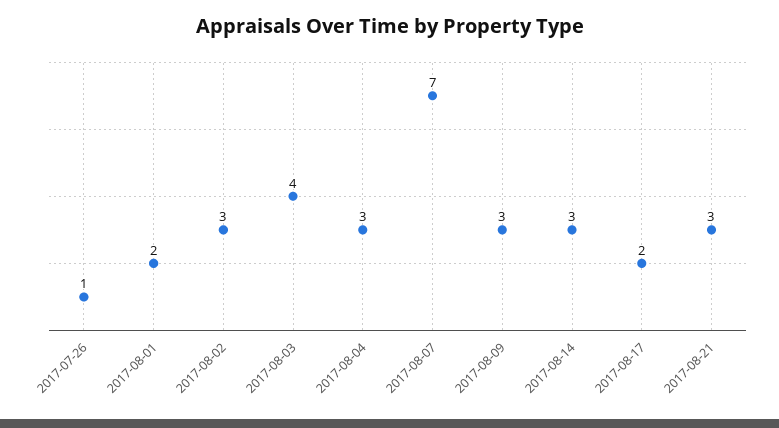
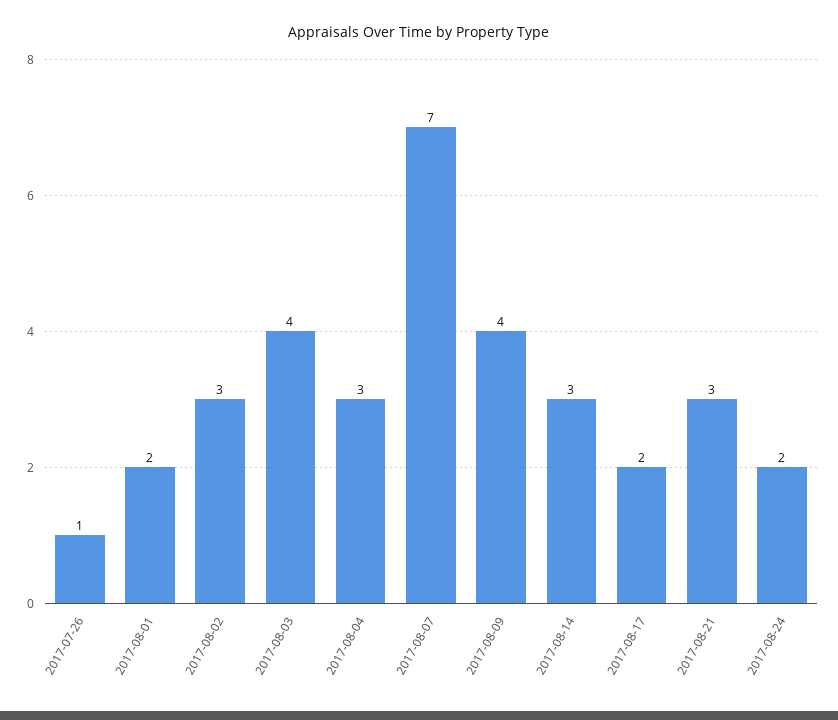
2017-08-09: 3 -> 4
2017-08-24: none -> 2

